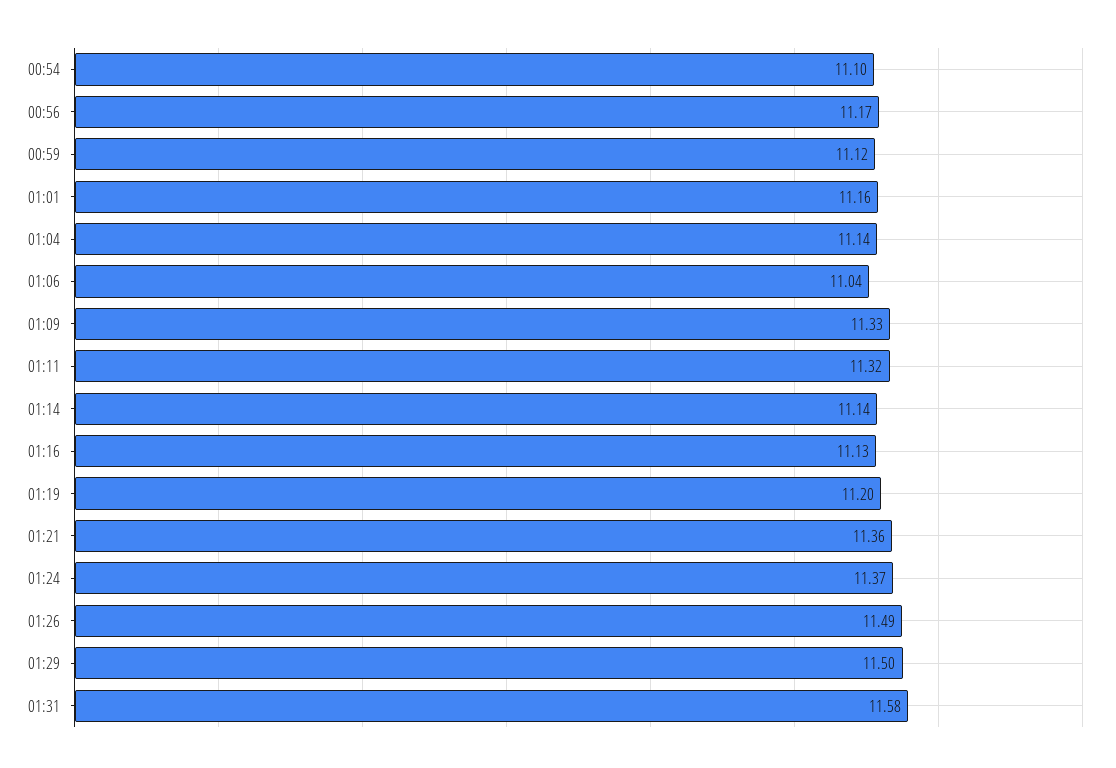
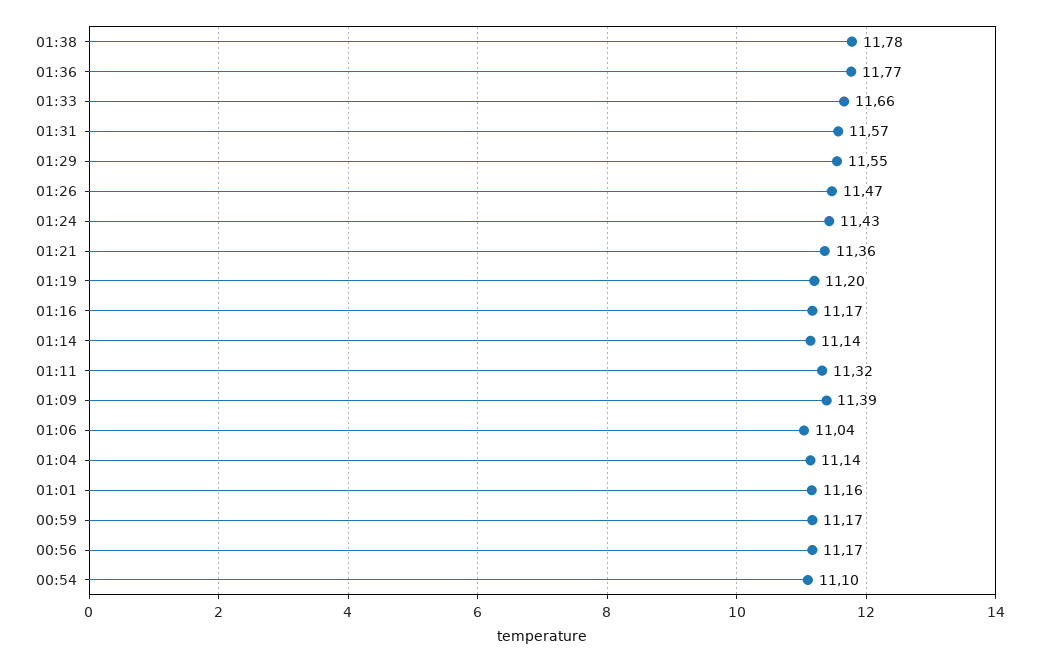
00:59: 11.12 -> 11.17
01:09: 11.33 -> 11.39
01:16: 11.13 -> 11.17
01:24: 11.37 -> 11.43
01:26: 11.49 -> 11.47
01:29: 11.5 -> 11.55
01:31: 11.58 -> 11.57
01:38: none -> 11.78
01:36: none -> 11.77
01:33: none -> 11.66

